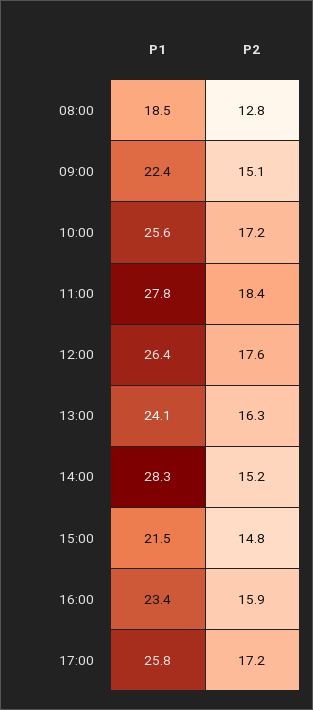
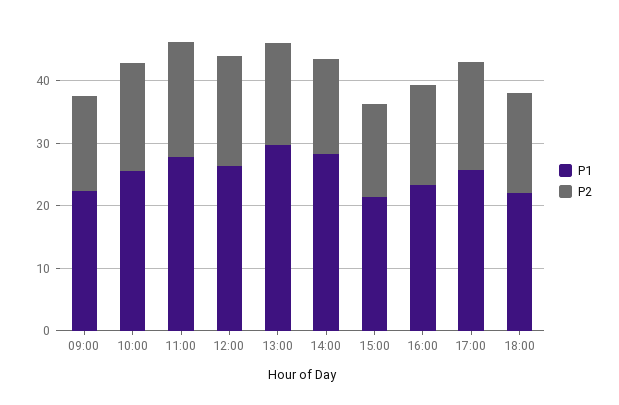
P1, 08:00: 18.5 -> none
P2, 08:00: 12.8 -> none
P1, 13:00: 24.1 -> 30
P1, 18:00: none -> 22
P2, 18:00: none -> 16

